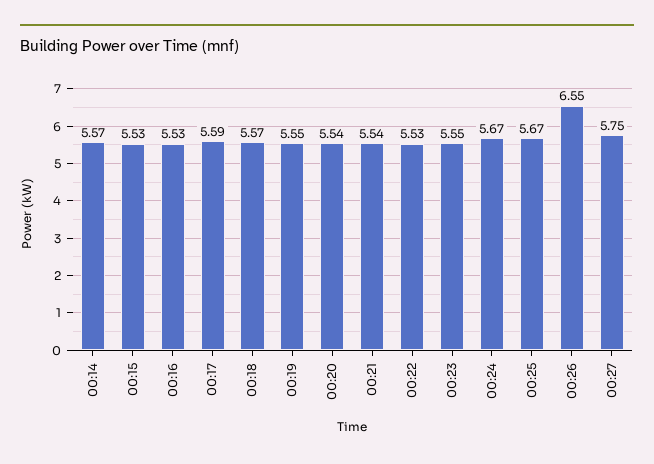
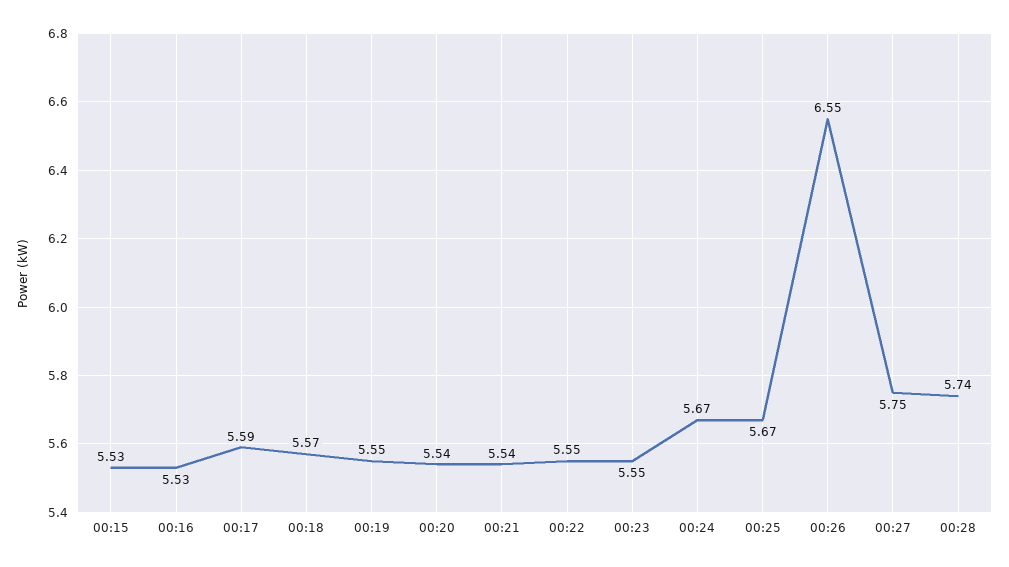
00:14: 5.57 -> none
00:22: 5.53 -> 5.55
00:28: none -> 5.74

